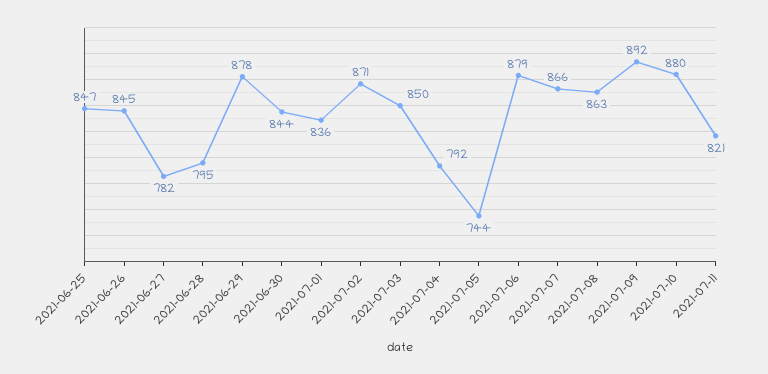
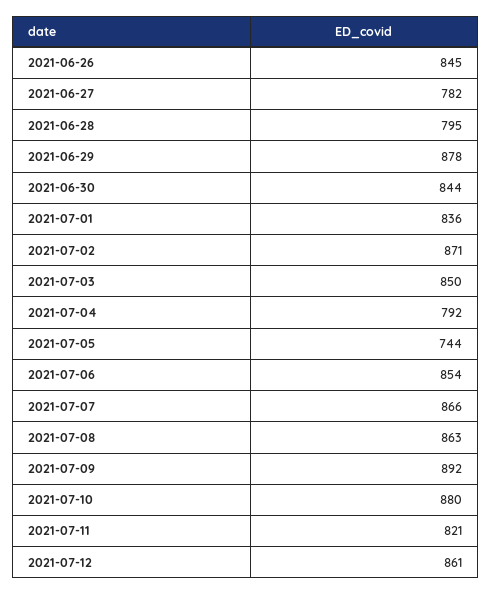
2021-06-25: 847 -> none
2021-07-06: 879 -> 854
2021-07-12: none -> 861

